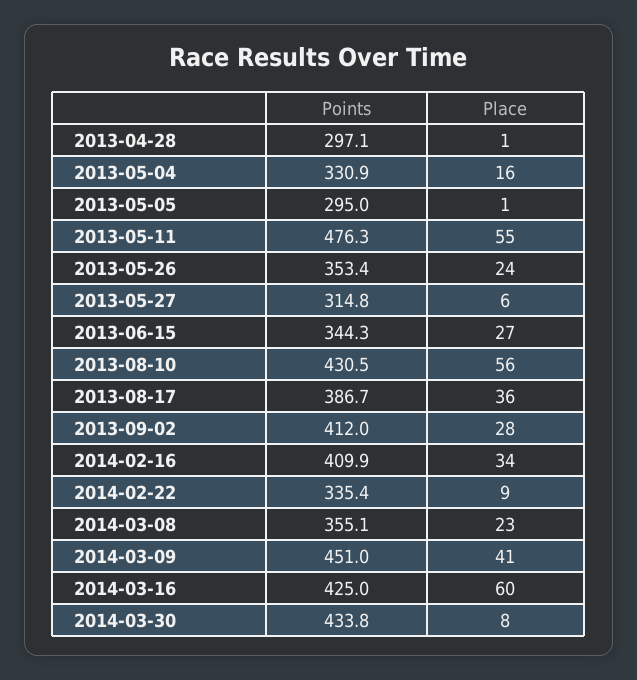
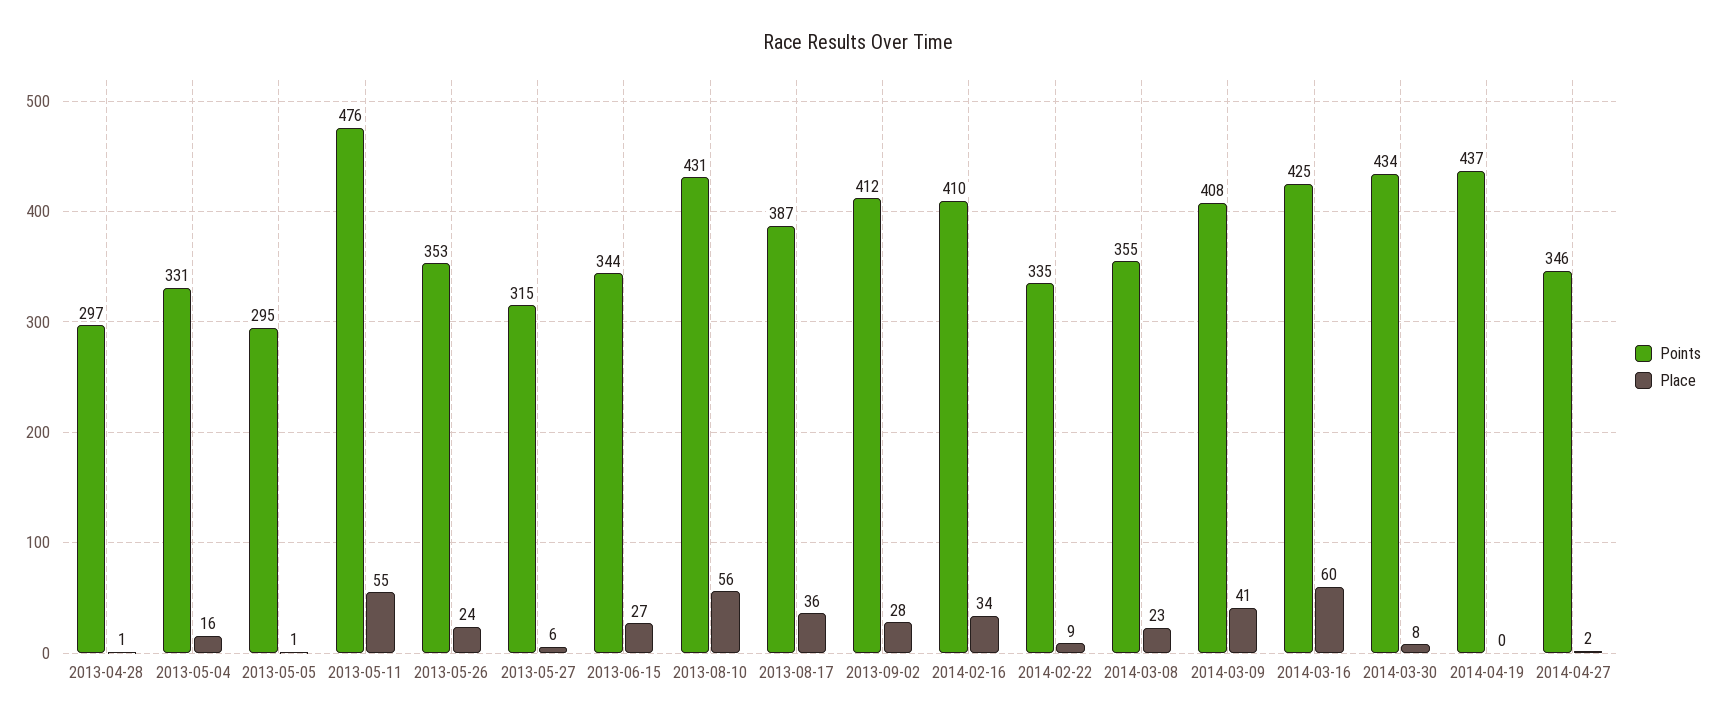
Points, 2014-03-09: 451 -> 408
Points, 2014-04-19: none -> 437
Place, 2014-04-19: none -> 0
Points, 2014-04-27: none -> 346
Place, 2014-04-27: none -> 2

